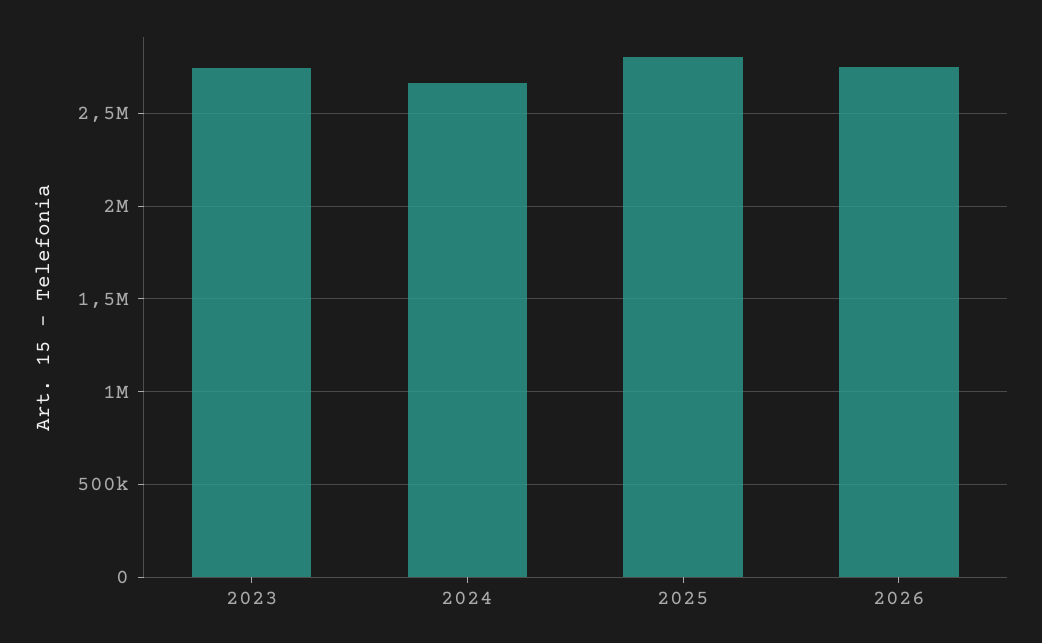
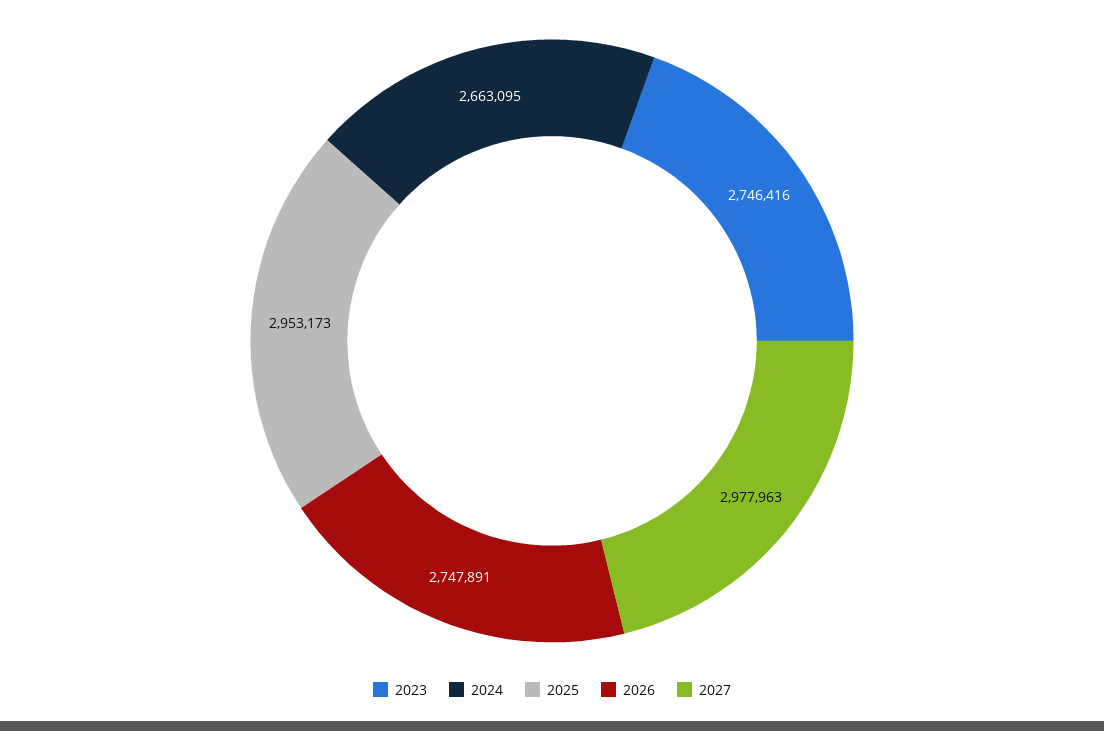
2025: 2800000 -> 2953173
2027: none -> 2977963

